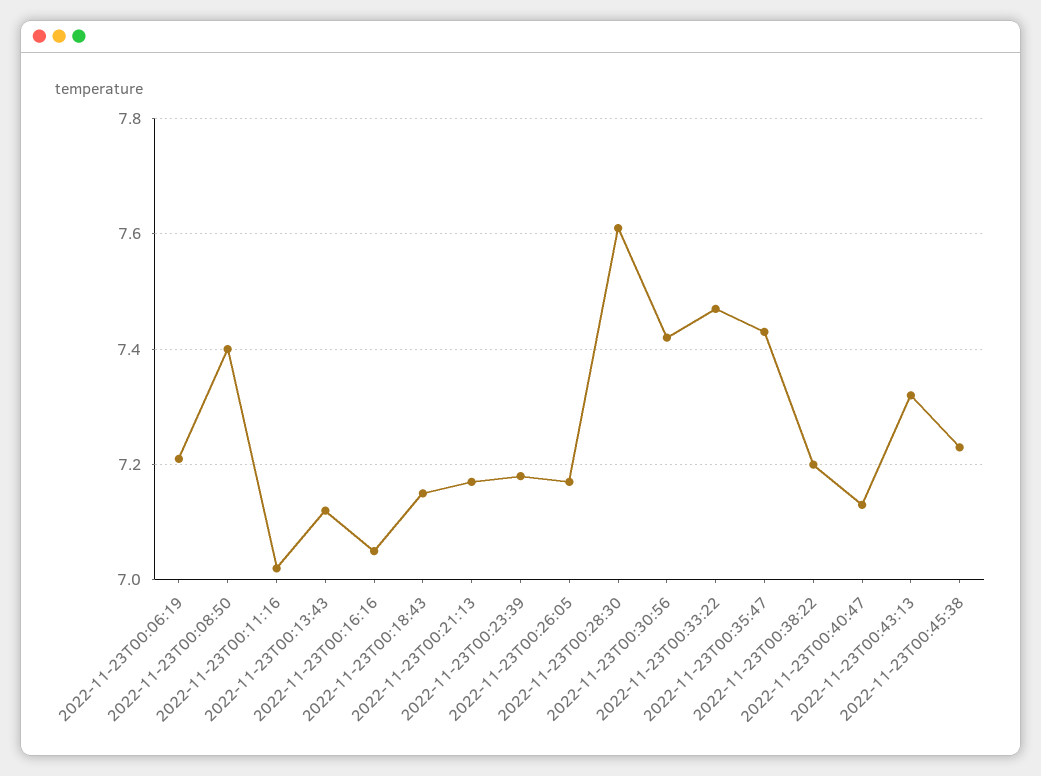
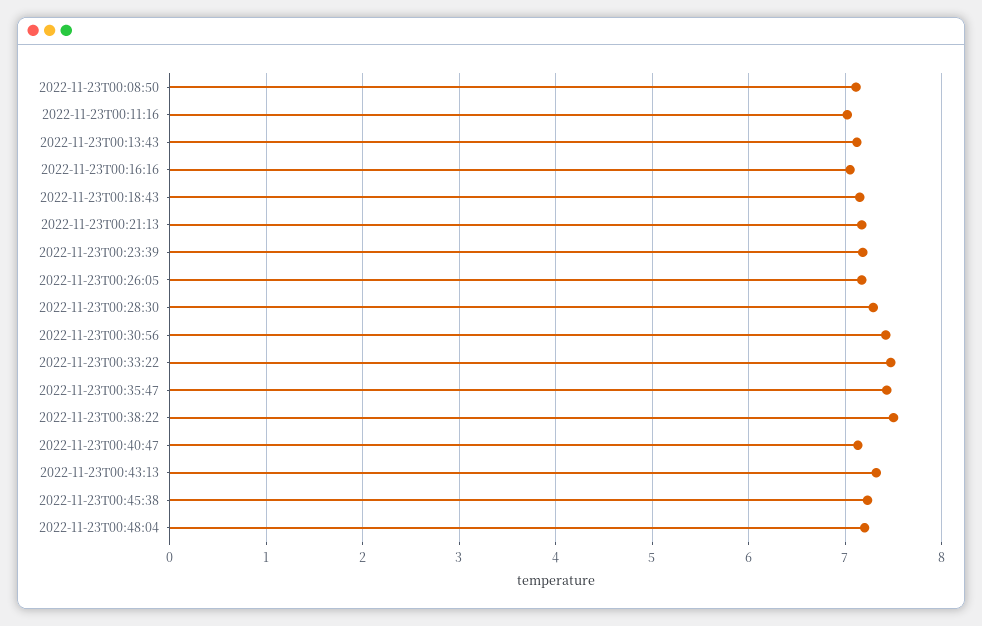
2022-11-23T00:06:19: 7.2 -> none
2022-11-23T00:08:50: 7.4 -> 7.1
2022-11-23T00:28:30: 7.6 -> 7.3
2022-11-23T00:38:22: 7.2 -> 7.5
2022-11-23T00:48:04: none -> 7.2

